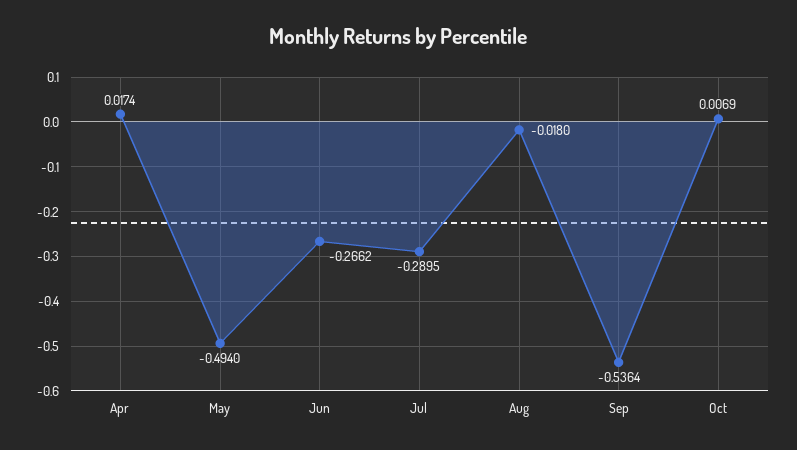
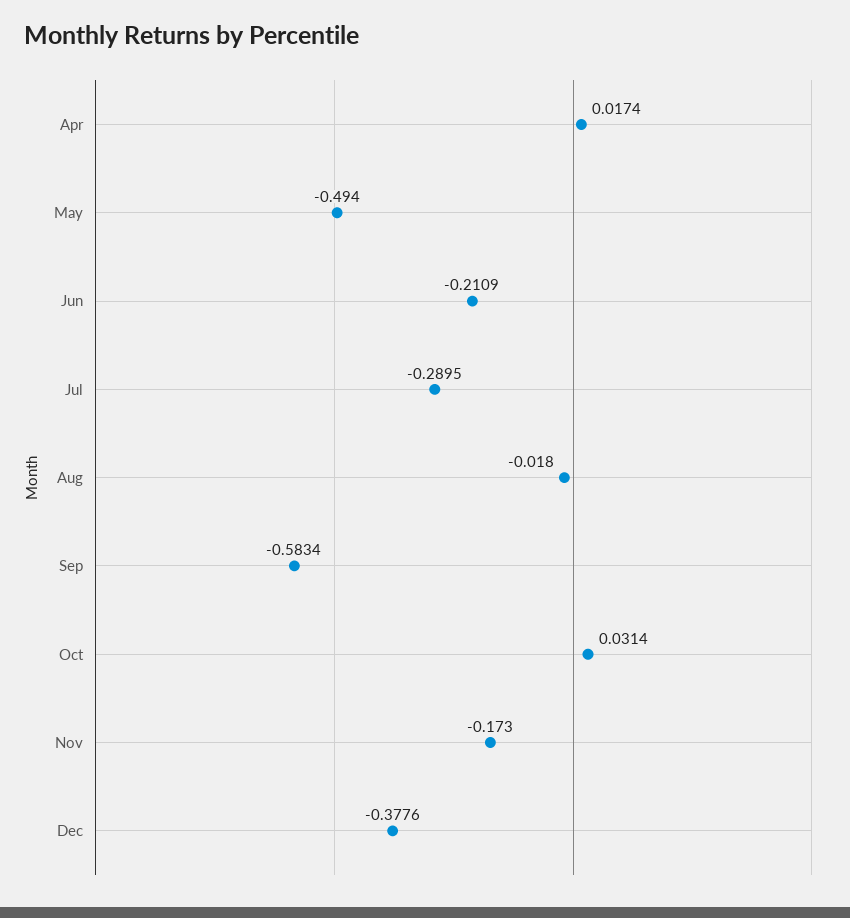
Jun: -0.2662 -> -0.2109
Sep: -0.5364 -> -0.5834
Oct: 0.0069 -> 0.0314
Nov: none -> -0.173
Dec: none -> -0.3776

